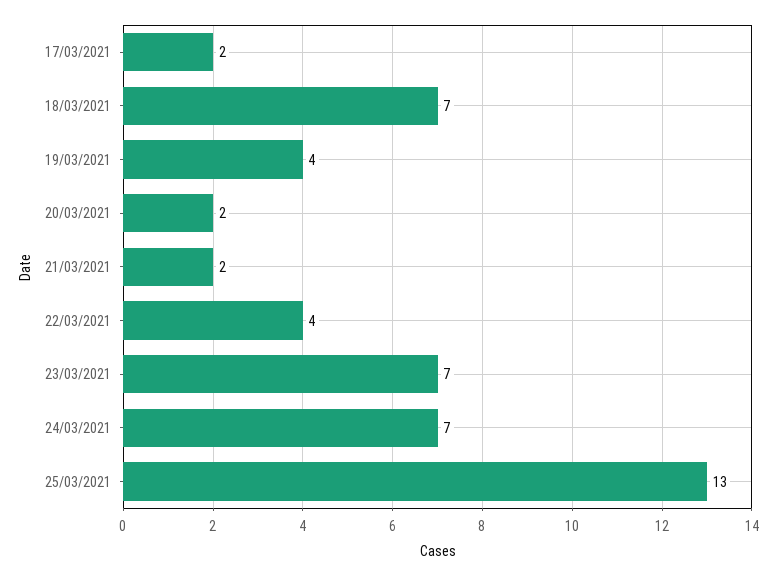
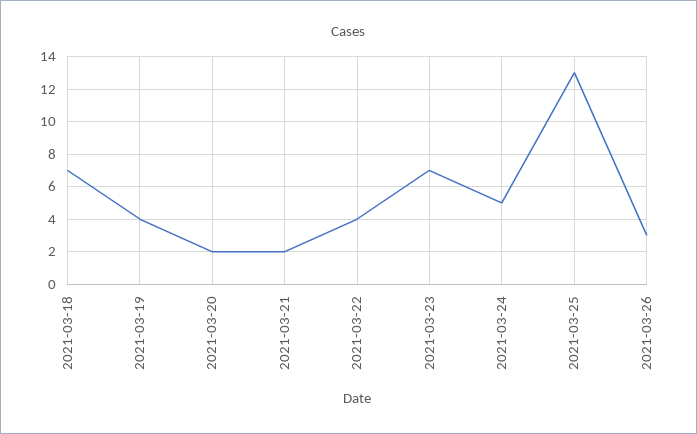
17/03/2021: 2 -> none
24/03/2021: 7 -> 5
2021-03-26: none -> 3

